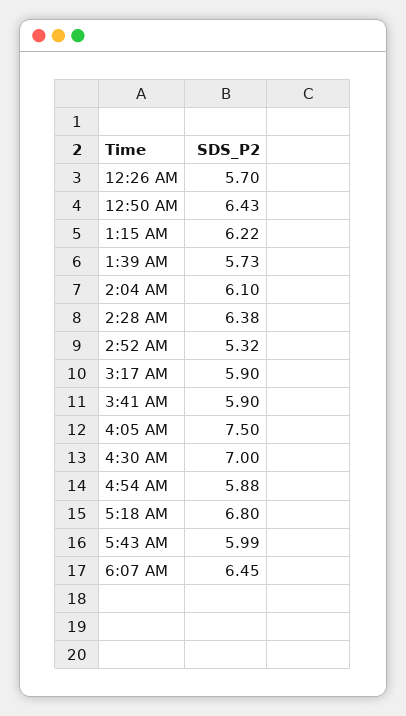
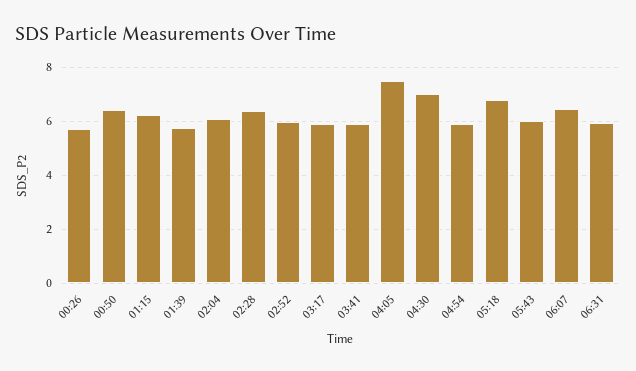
2:52 AM: 5.32 -> 6
06:31: none -> 6

